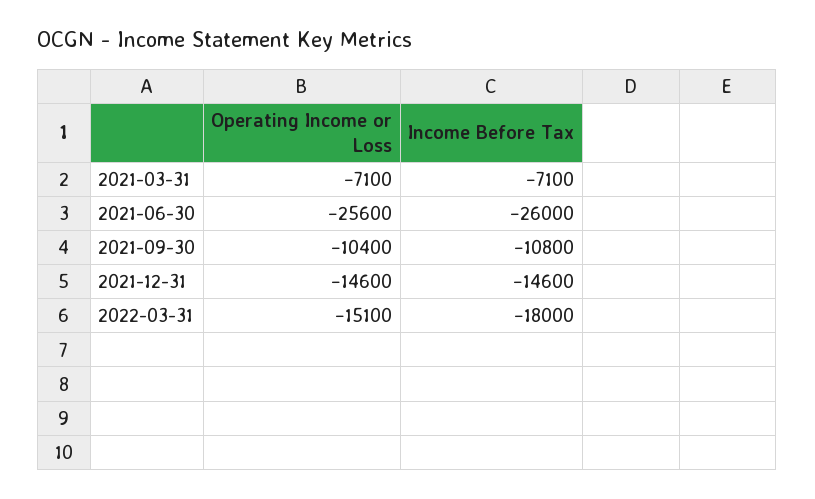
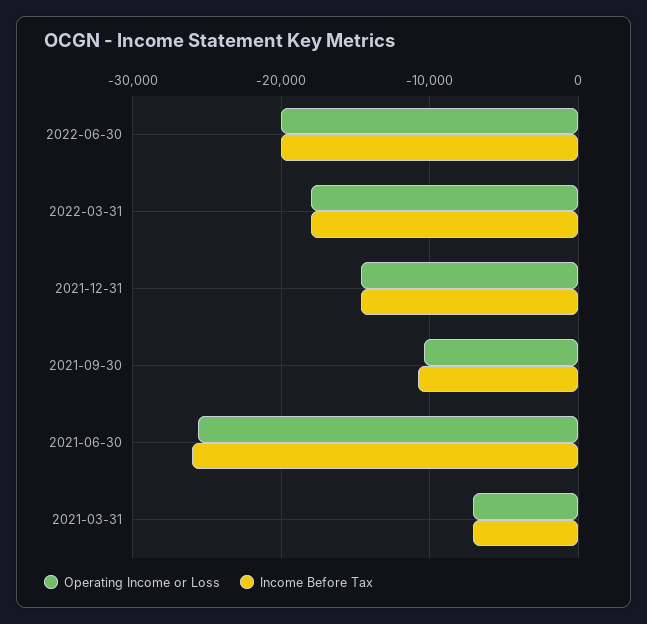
Operating Income or Loss, 2022-03-31: -15100 -> -18000
Operating Income or Loss, 2022-06-30: none -> -20000
Income Before Tax, 2022-06-30: none -> -20000

